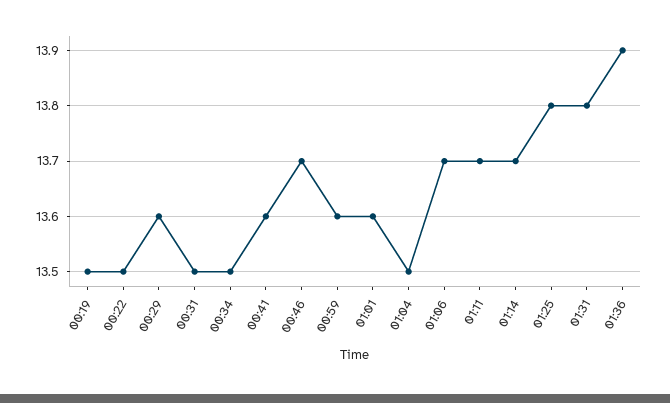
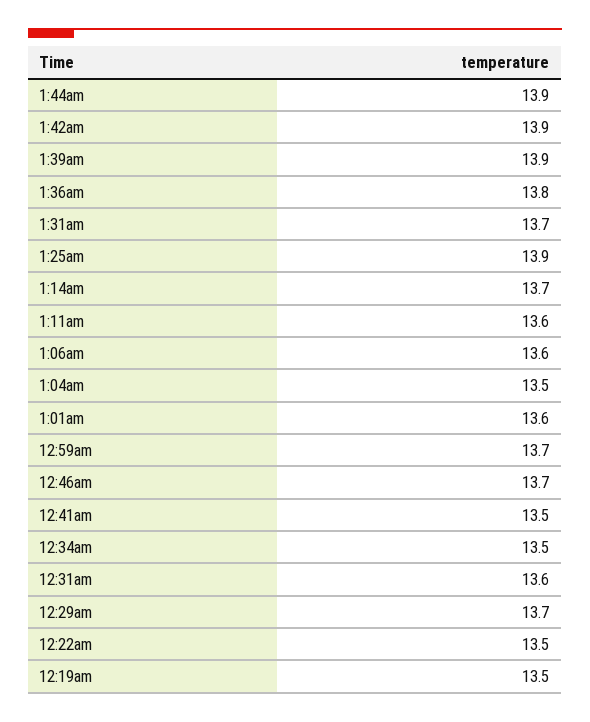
00:29: 13.6 -> 13.7
00:31: 13.5 -> 13.6
00:41: 13.6 -> 13.5
00:59: 13.6 -> 13.7
01:06: 13.7 -> 13.6
01:11: 13.7 -> 13.6
01:25: 13.8 -> 13.9
01:31: 13.8 -> 13.7
01:36: 13.9 -> 13.8
1:44am: none -> 13.9
1:42am: none -> 13.9
1:39am: none -> 13.9

